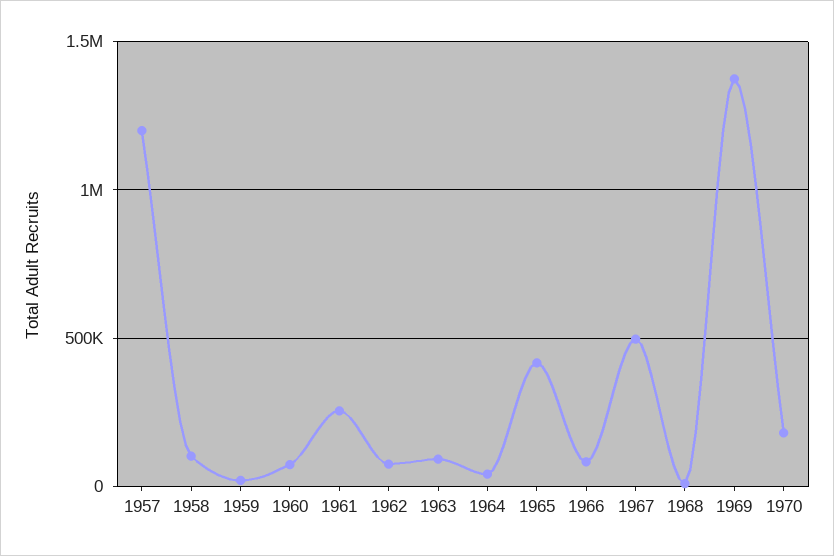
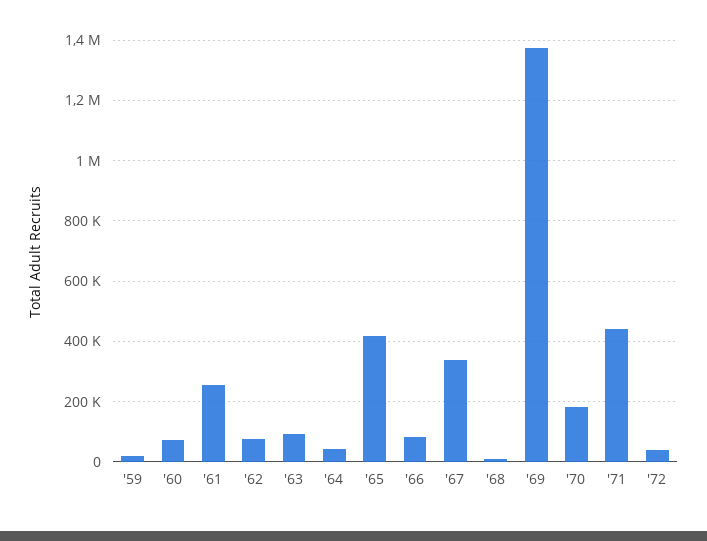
1957: 1200000 -> none
1958: 100000 -> none
1967: 500000 -> 340000
'71: none -> 440000
'72: none -> 40000

